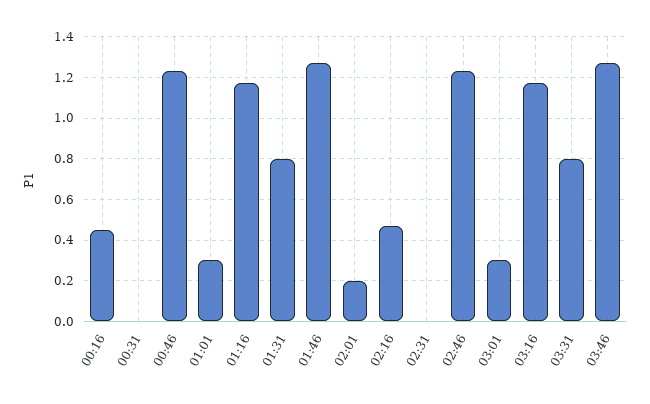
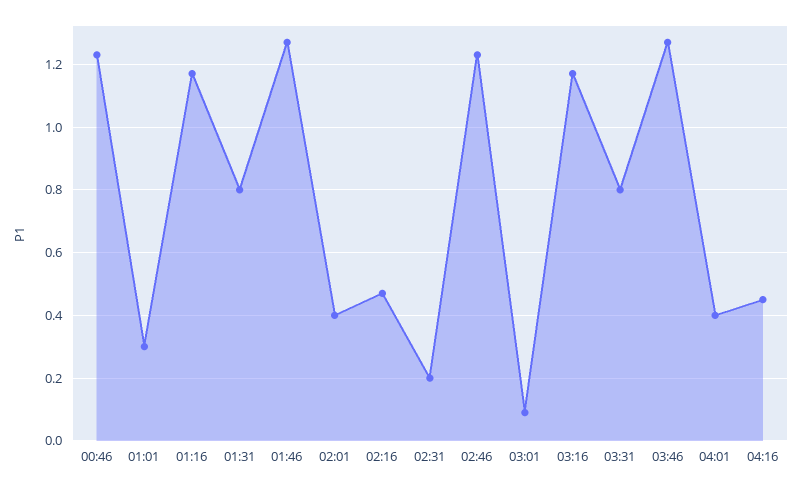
00:16: 0.45 -> none
00:31: 0 -> none
02:01: 0.2 -> 0.4
02:31: 0 -> 0.2
03:01: 0.3 -> 0.1
04:01: none -> 0.4
04:16: none -> 0.45

